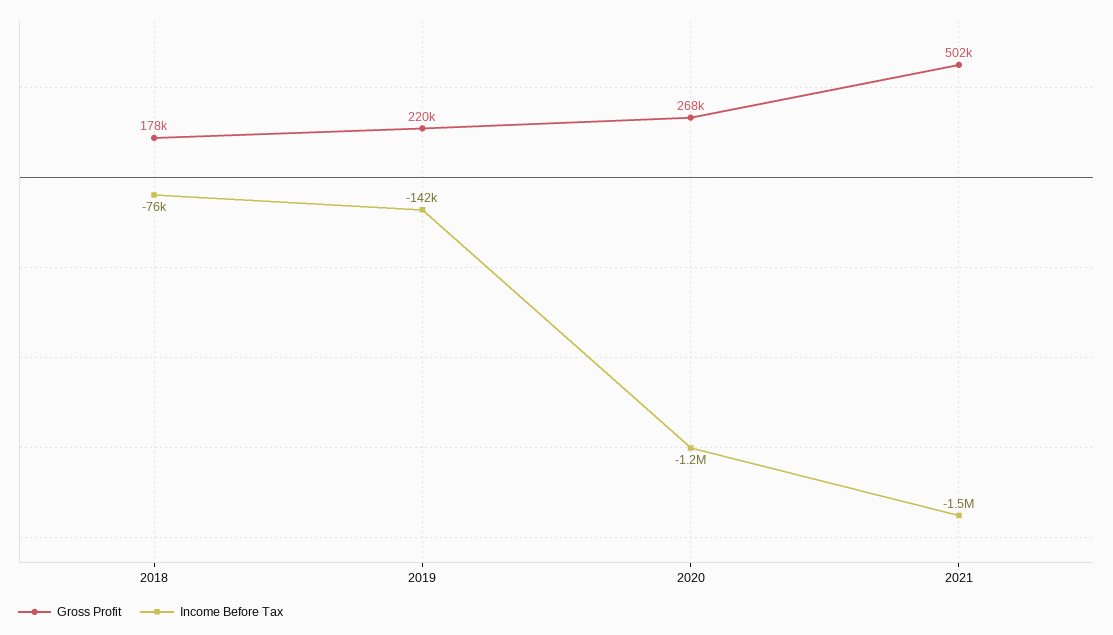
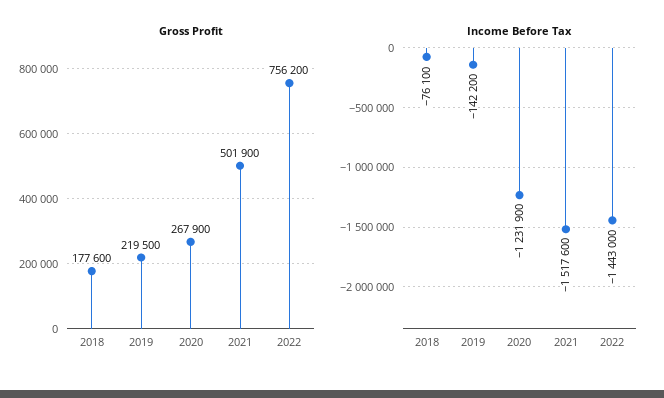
Gross Profit, 2022: none -> 756200
Income Before Tax, 2022: none -> -1443000

